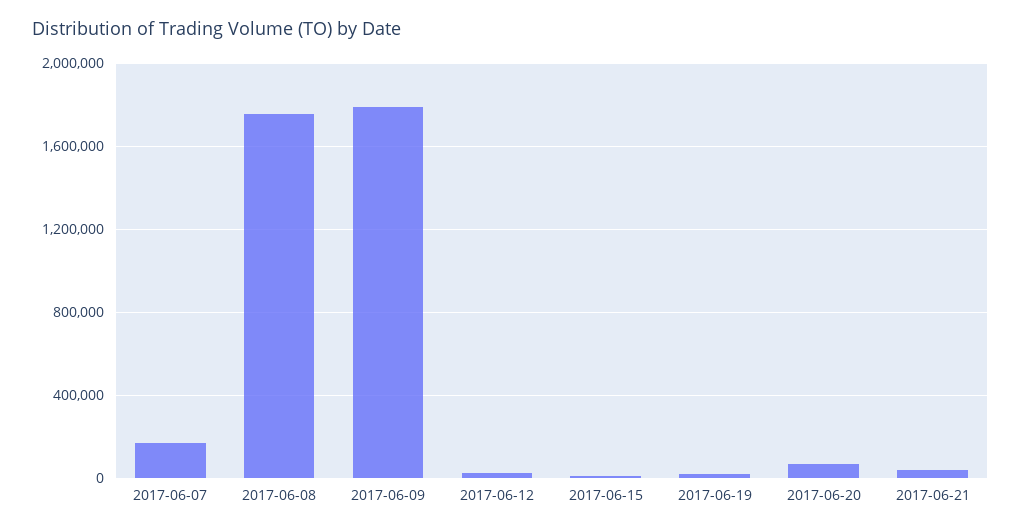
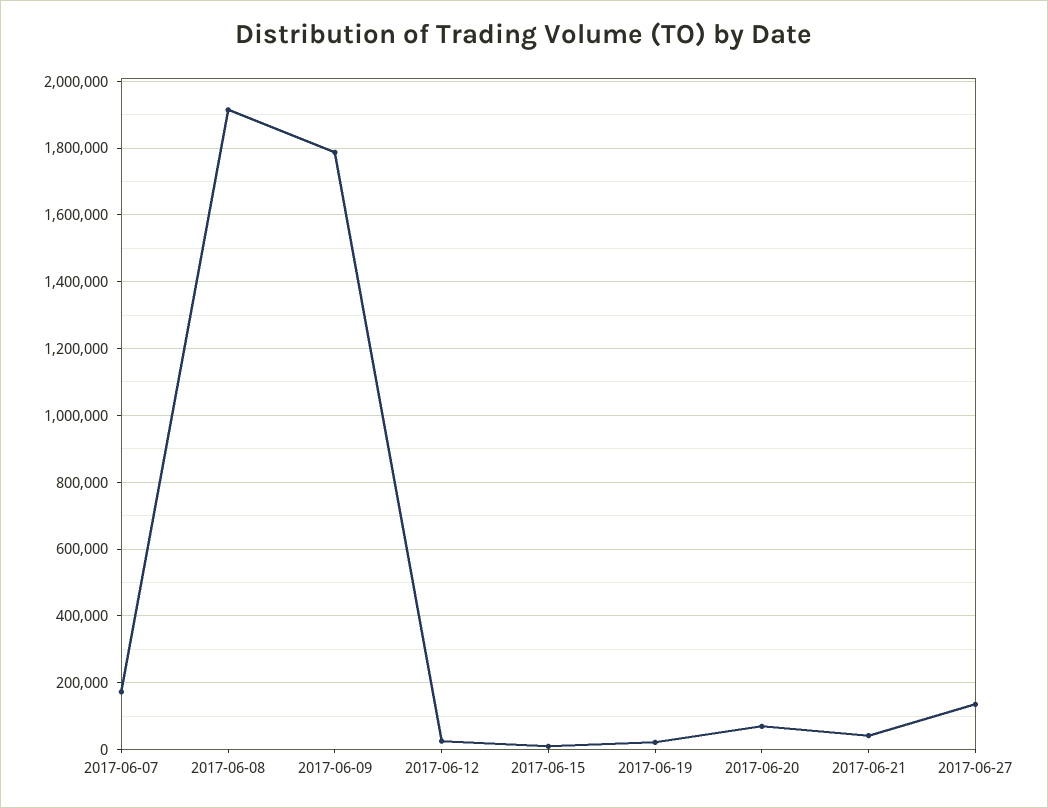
2017-06-08: 1750000 -> 1920000
2017-06-27: none -> 140000

